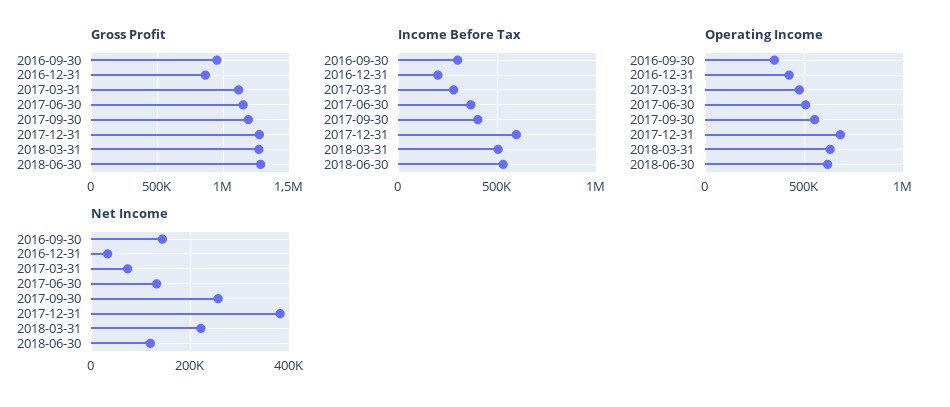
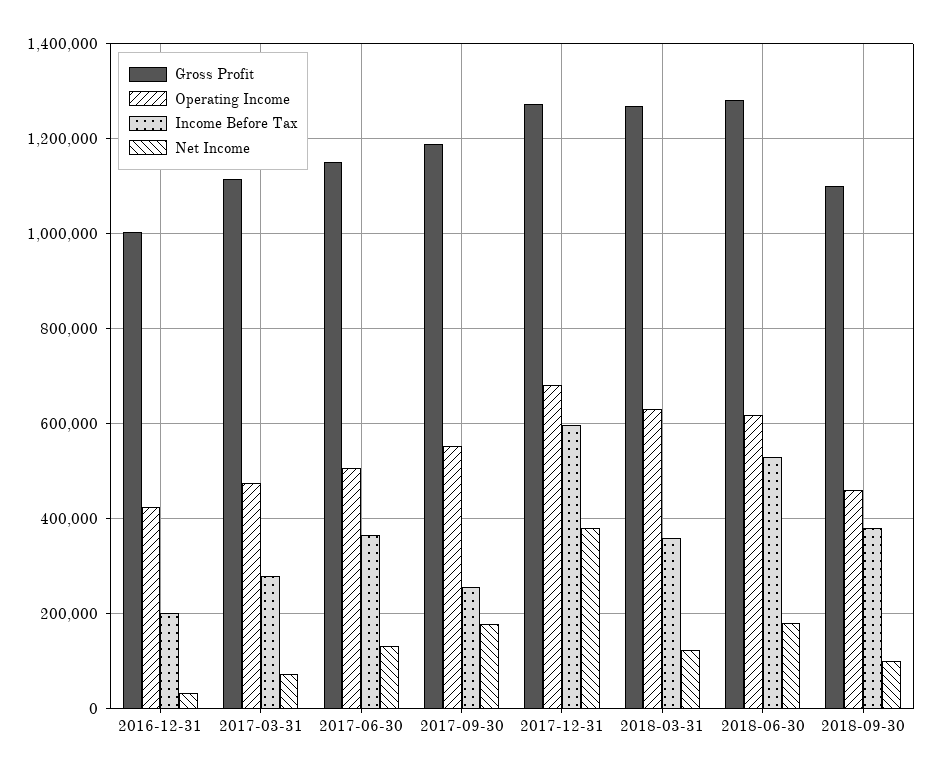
Gross Profit, 2016-09-30: 950000 -> none
Gross Profit, 2016-12-31: 850000 -> 1000000
Income Before Tax, 2016-09-30: 300000 -> none
Income Before Tax, 2017-09-30: 400000 -> 260000
Income Before Tax, 2018-03-31: 500000 -> 360000
Operating Income, 2016-09-30: 350000 -> none
Net Income, 2016-09-30: 140000 -> none
Net Income, 2017-09-30: 260000 -> 180000
Net Income, 2018-03-31: 220000 -> 120000
Net Income, 2018-06-30: 120000 -> 180000
Gross Profit, 2018-09-30: none -> 1100000
Operating Income, 2018-09-30: none -> 460000
Income Before Tax, 2018-09-30: none -> 380000
Net Income, 2018-09-30: none -> 100000

